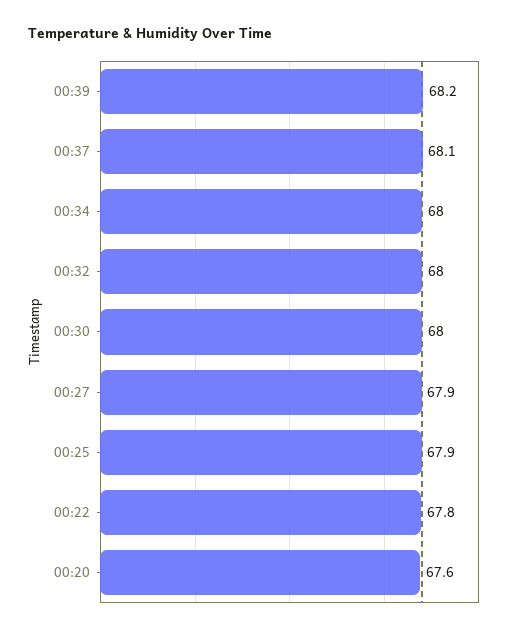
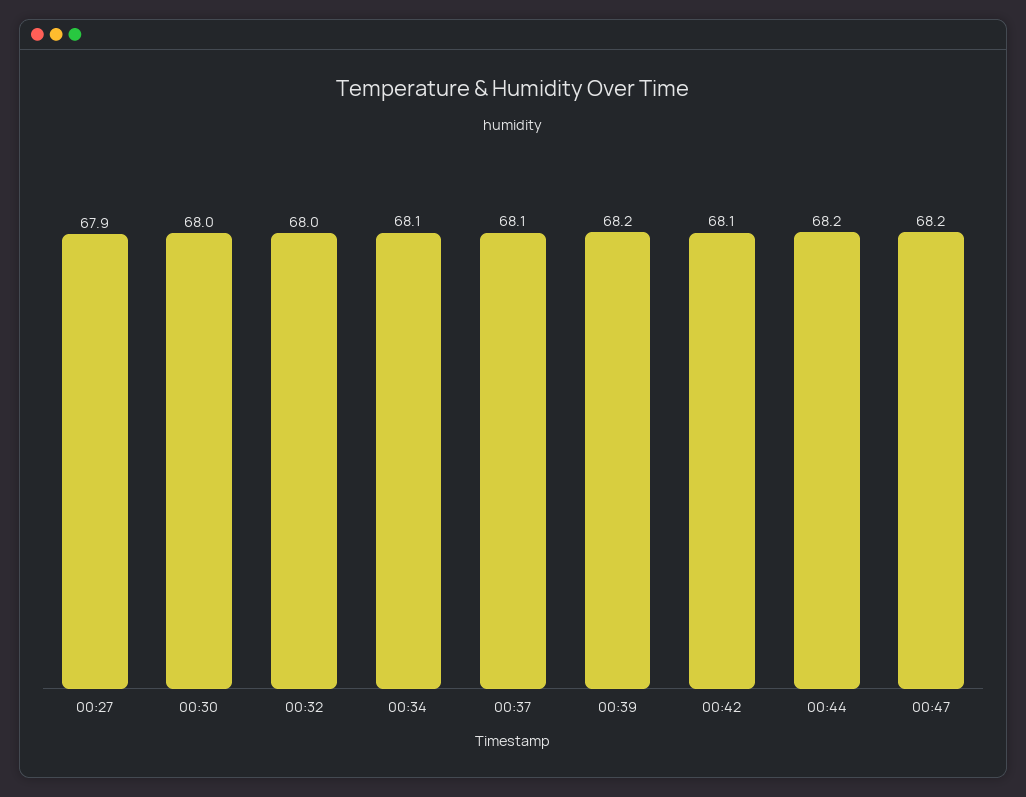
00:34: 68 -> 68.1
00:25: 67.9 -> none
00:22: 67.8 -> none
00:20: 67.6 -> none
00:42: none -> 68.1
00:44: none -> 68.2
00:47: none -> 68.2

